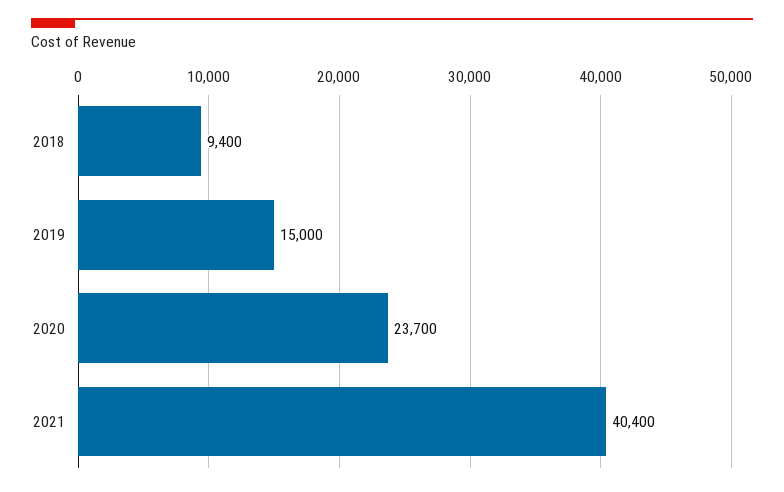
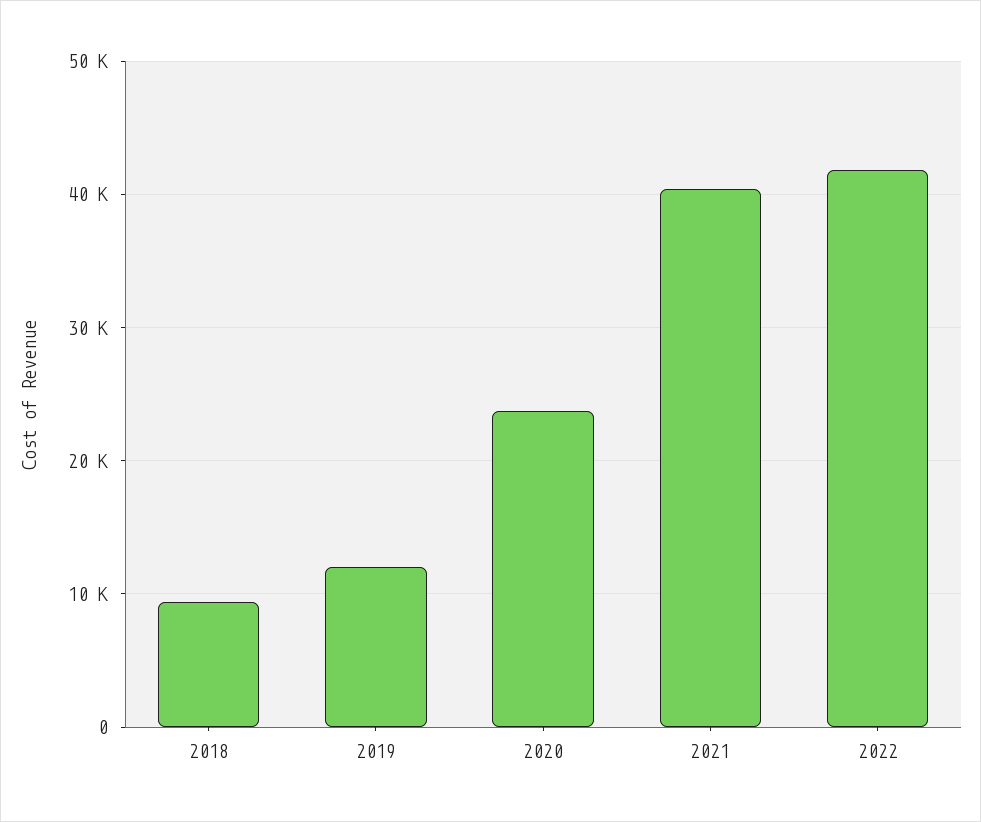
2019: 15000 -> 12000
2022: none -> 42000

